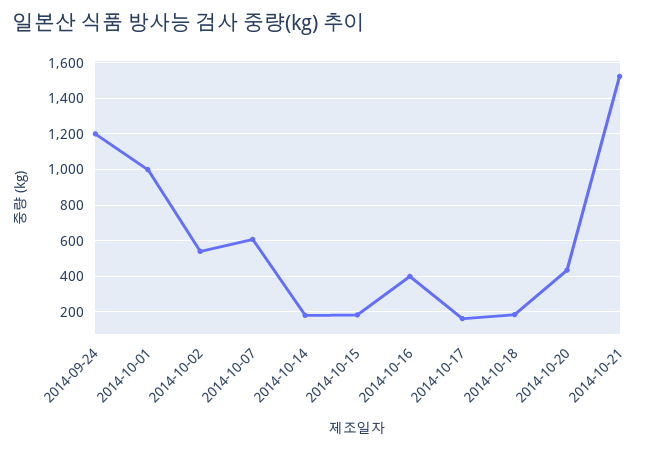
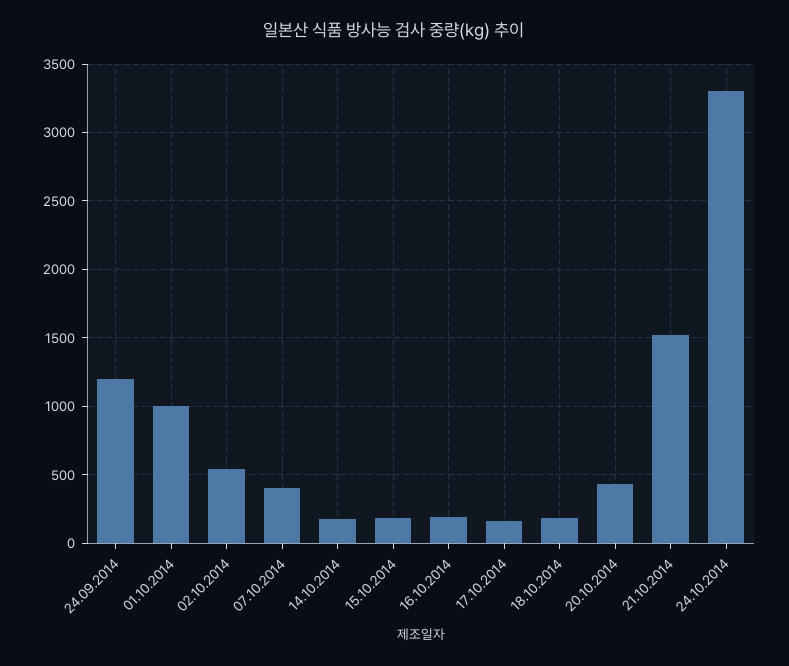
2014-10-07: 600 -> 400
2014-10-16: 400 -> 200
24.10.2014: none -> 3300

